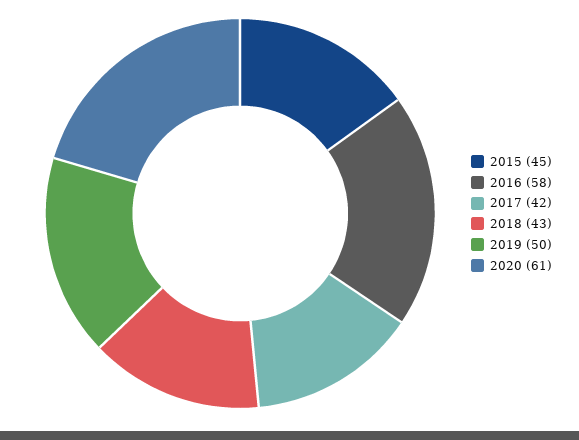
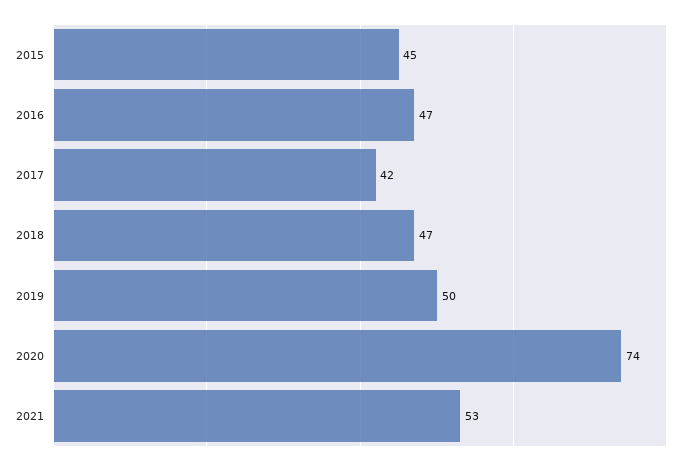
2016: 58 -> 47
2018: 43 -> 47
2020: 61 -> 74
2021: none -> 53

